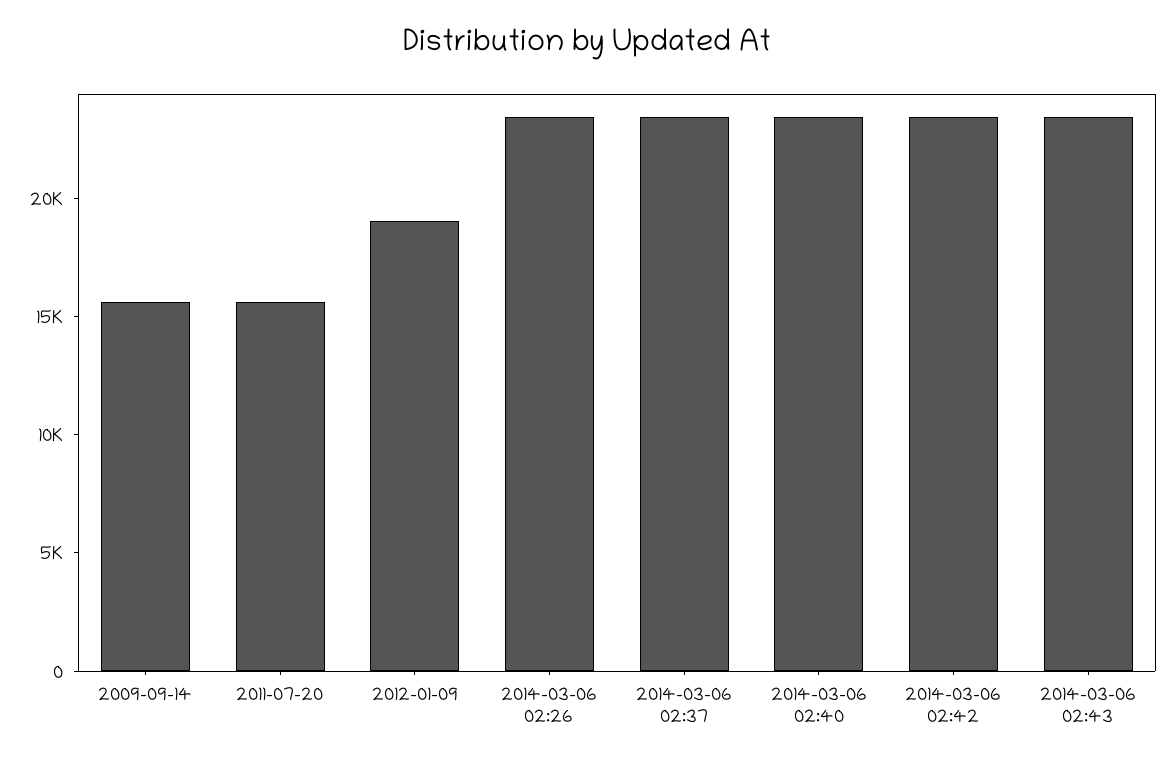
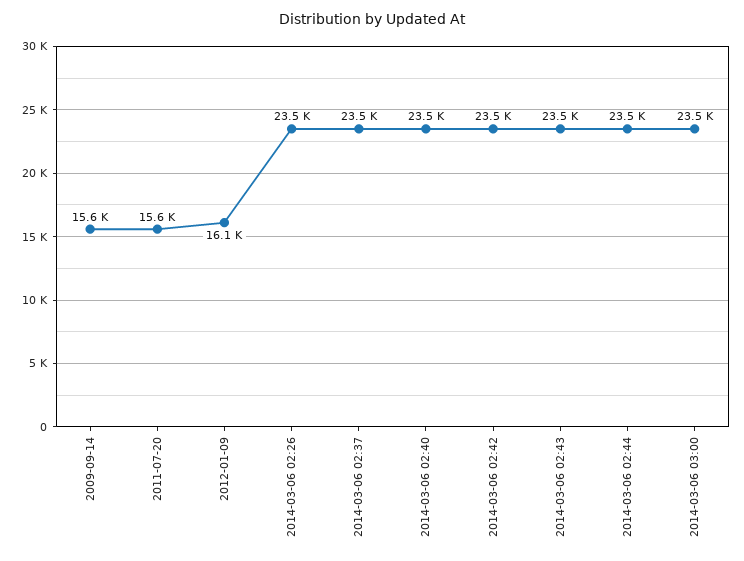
2012-01-09: 19000 -> 16100
2014-03-06 02:44: none -> 23500
2014-03-06 03:00: none -> 23500

